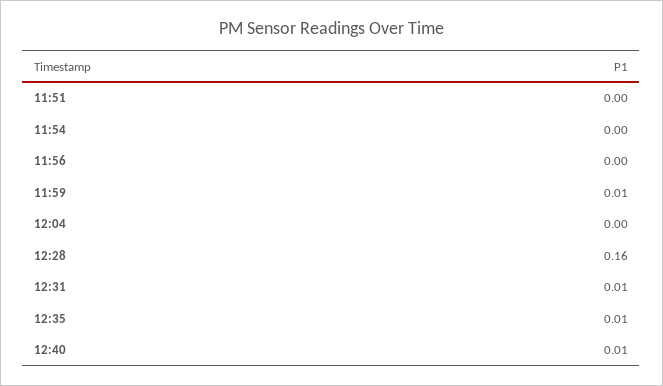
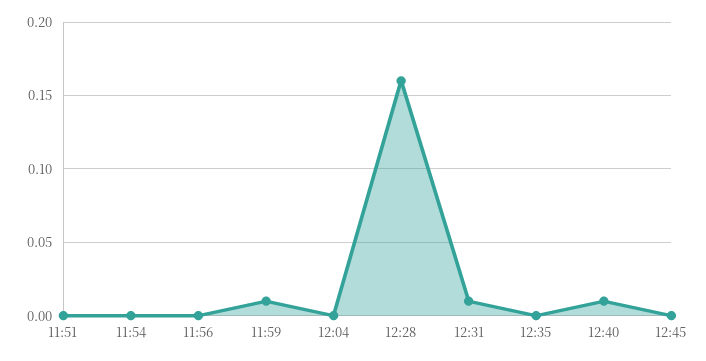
12:35: 0.01 -> 0
12:45: none -> 0

